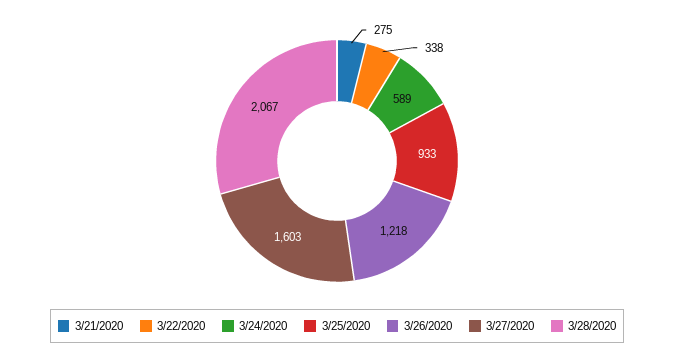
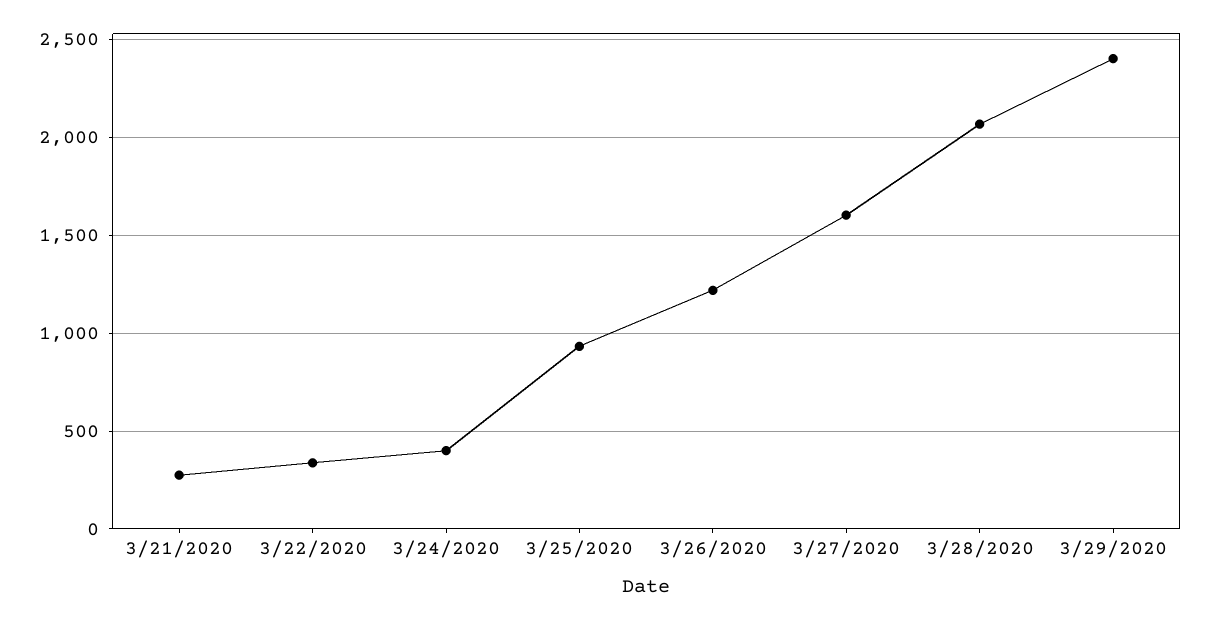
3/24/2020: 589 -> 400
3/29/2020: none -> 2400

